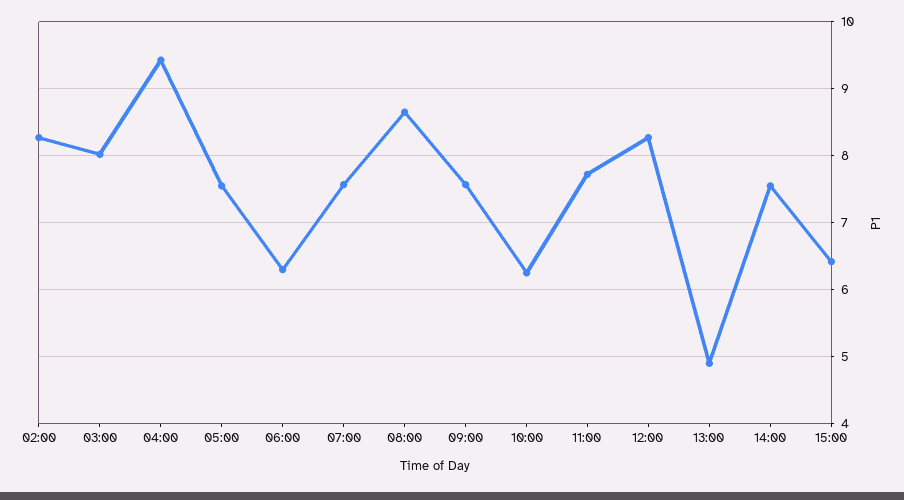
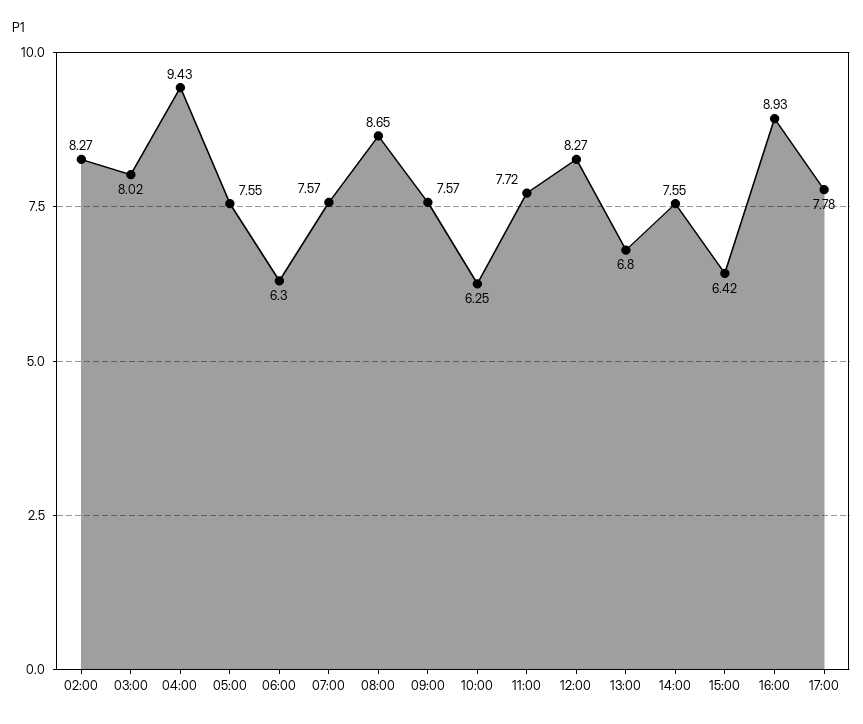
13:00: 4.9 -> 6.8
16:00: none -> 8.93
17:00: none -> 7.78

